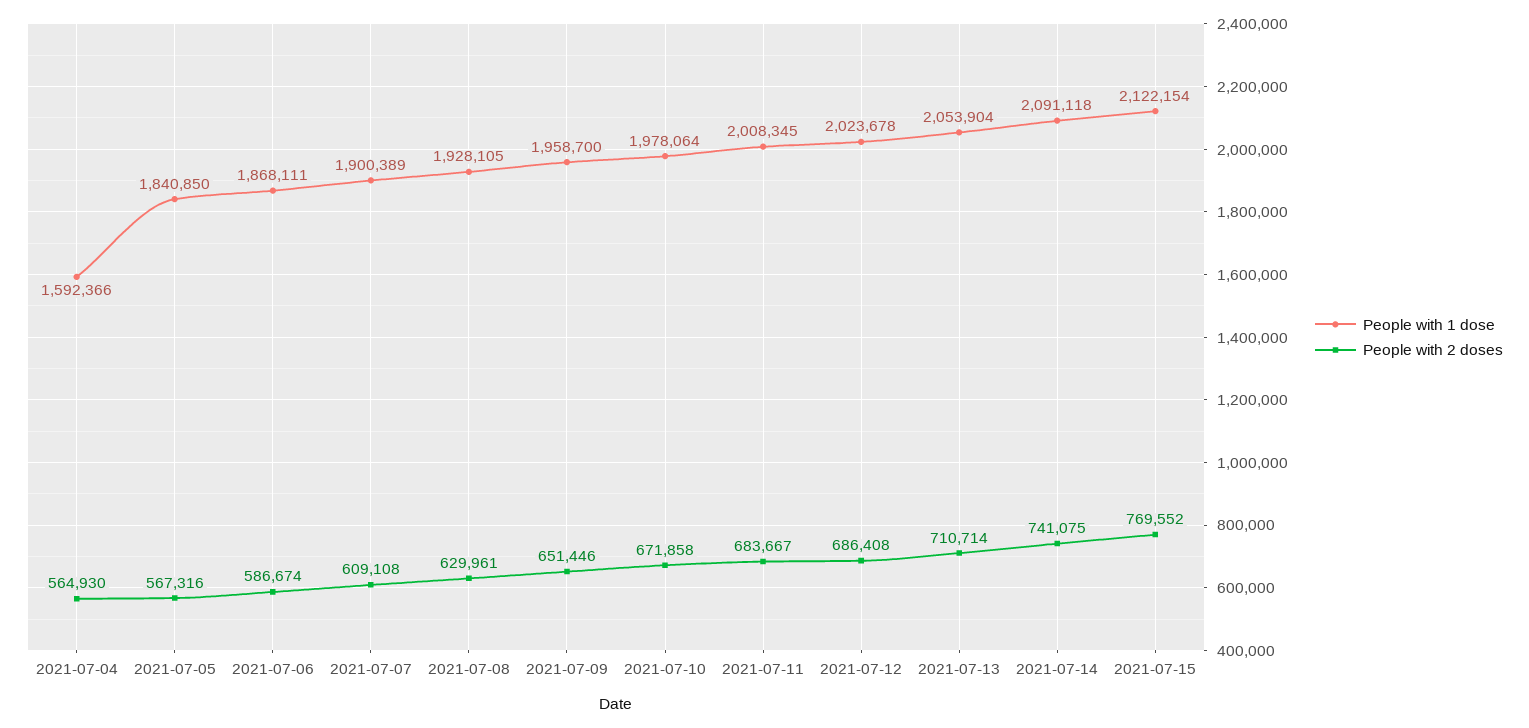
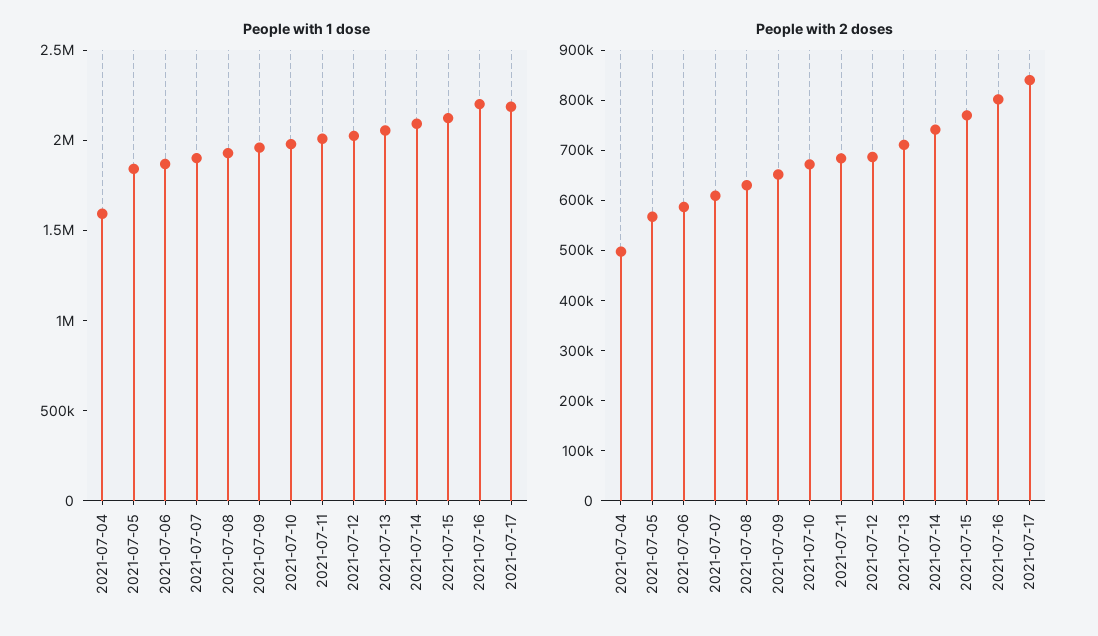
People with 2 doses, 2021-07-04: 564930 -> 500000
People with 1 dose, 2021-07-16: none -> 2200000
People with 1 dose, 2021-07-17: none -> 2200000
People with 2 doses, 2021-07-16: none -> 800000
People with 2 doses, 2021-07-17: none -> 840000

